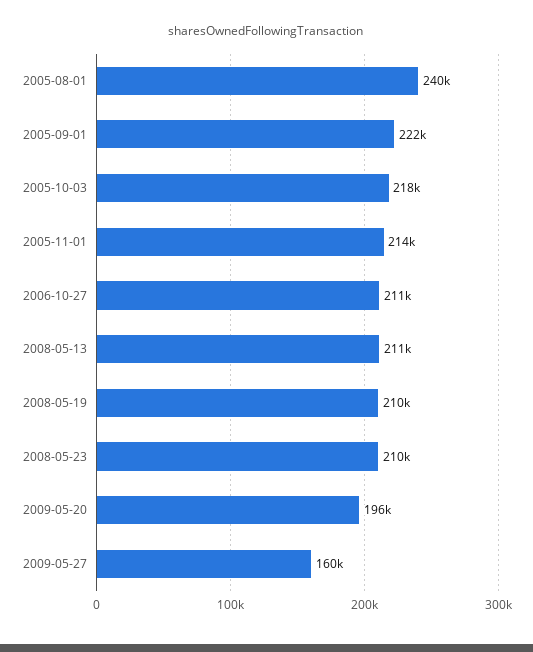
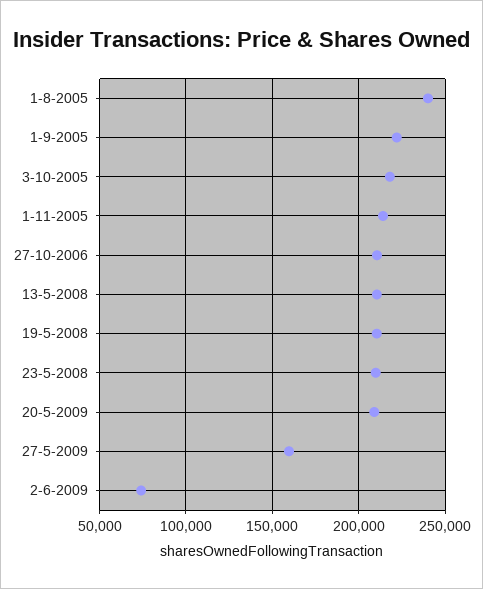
2009-05-20: 196000 -> 210000
2-6-2009: none -> 75000

